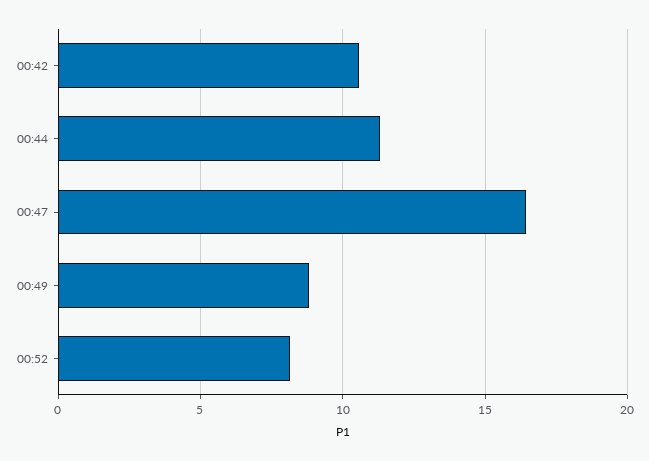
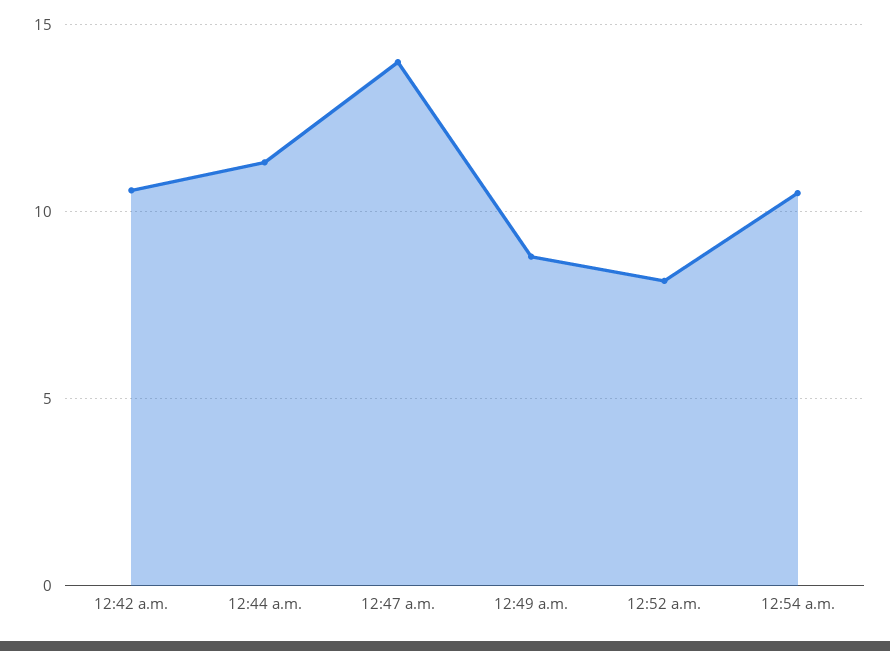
00:47: 16.5 -> 14
12:54 a.m.: none -> 10.5

